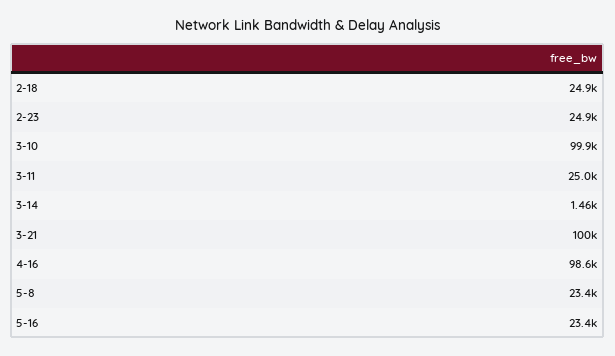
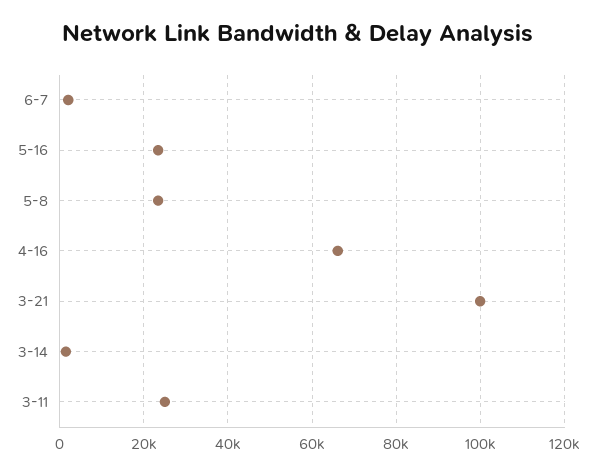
2-18: 24900 -> none
2-23: 24900 -> none
3-10: 99900 -> none
4-16: 98600 -> 66000
6-7: none -> 2000

